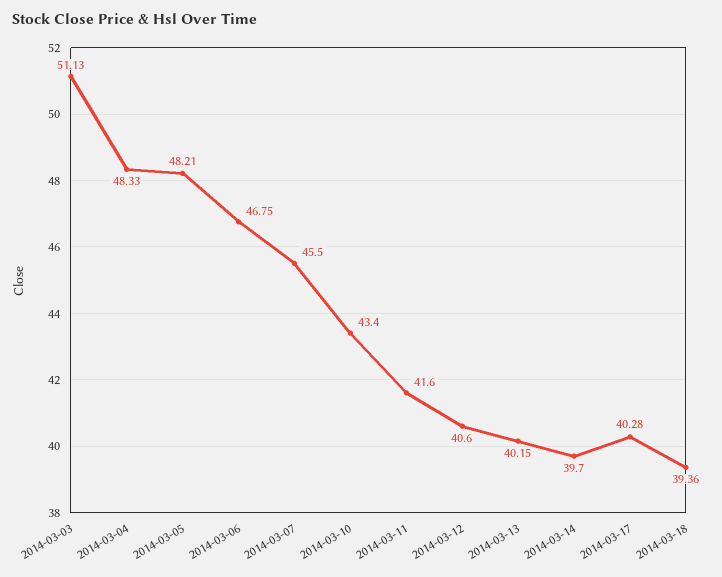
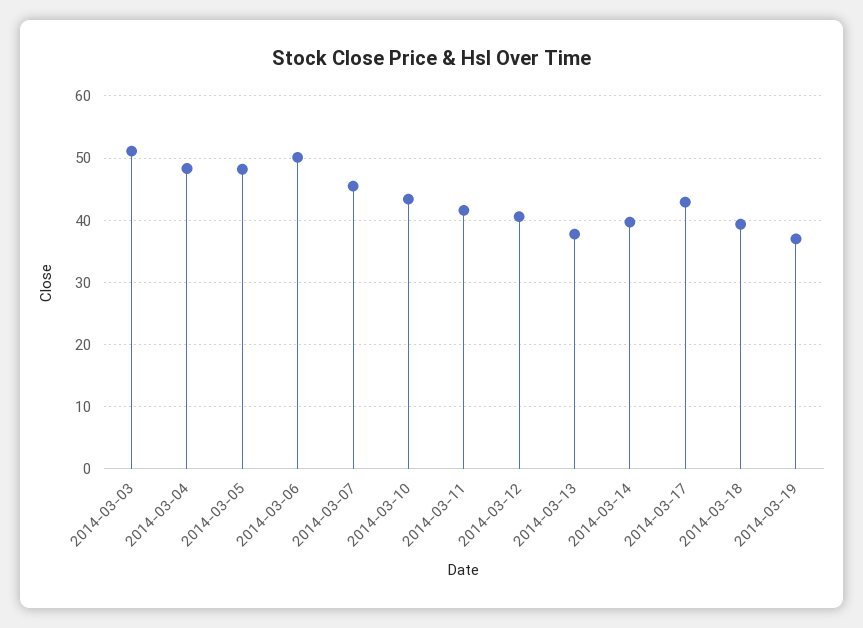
2014-03-06: 46.75 -> 50
2014-03-13: 40.15 -> 38
2014-03-17: 40.28 -> 43
2014-03-19: none -> 37

